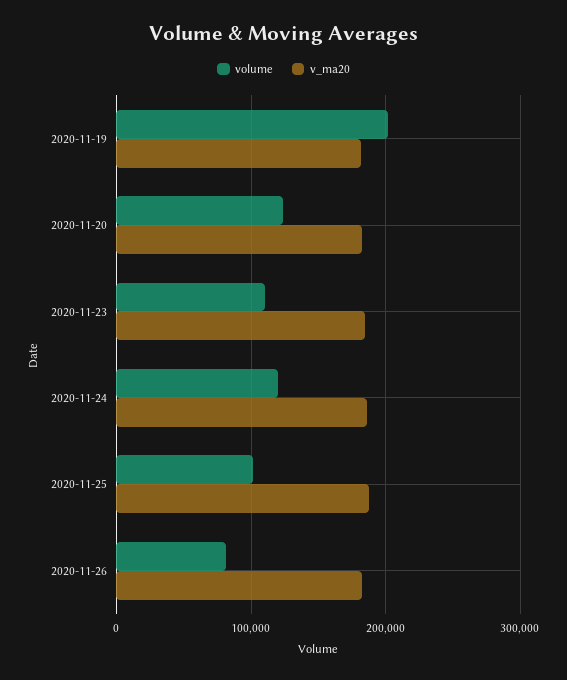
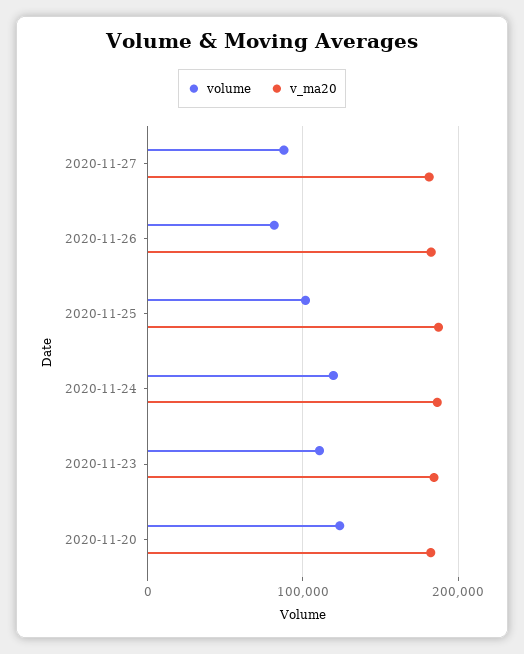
volume, 2020-11-19: 200000 -> none
v_ma20, 2020-11-19: 180000 -> none
volume, 2020-11-27: none -> 90000
v_ma20, 2020-11-27: none -> 180000

